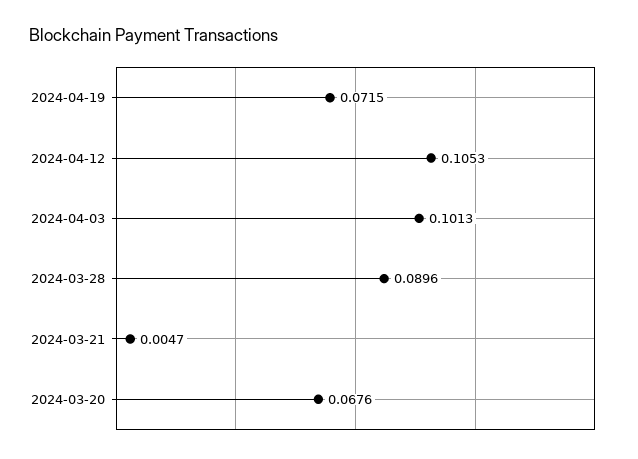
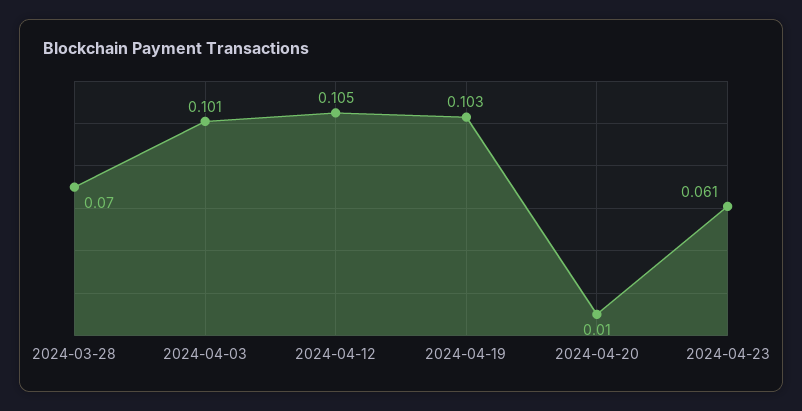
2024-04-19: 0.0715 -> 0.103
2024-03-28: 0.0896 -> 0.07
2024-03-21: 0.0047 -> none
2024-03-20: 0.0676 -> none
2024-04-20: none -> 0.01
2024-04-23: none -> 0.061

